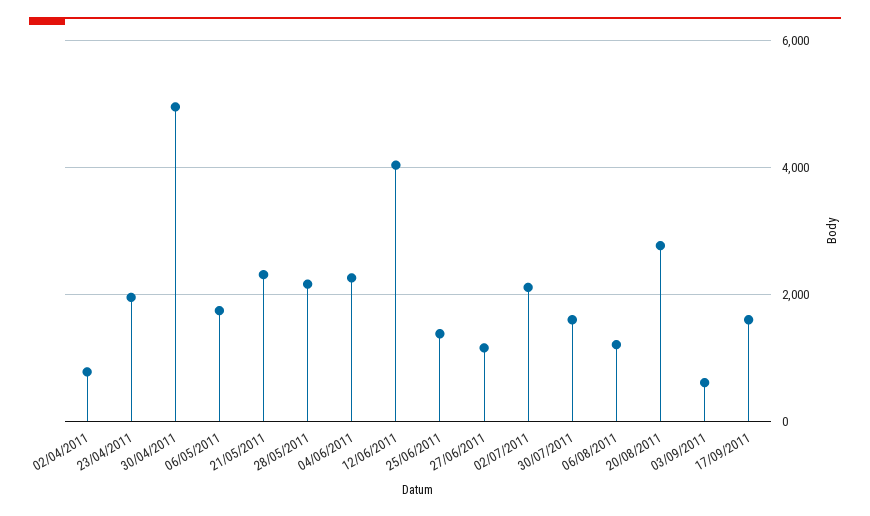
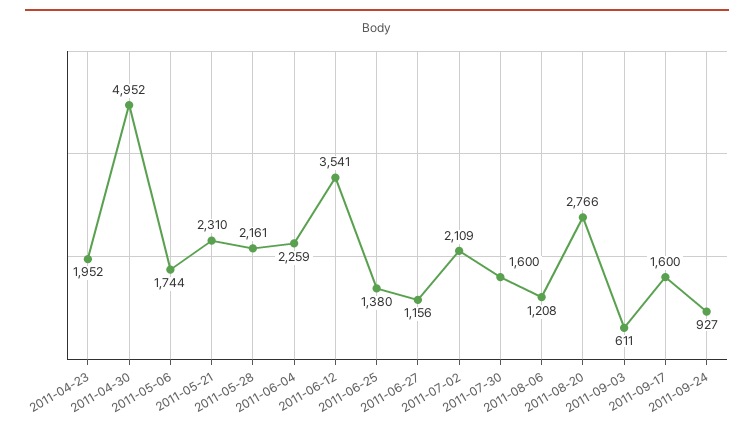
02/04/2011: 800 -> none
12/06/2011: 4000 -> 3541
2011-09-24: none -> 927

